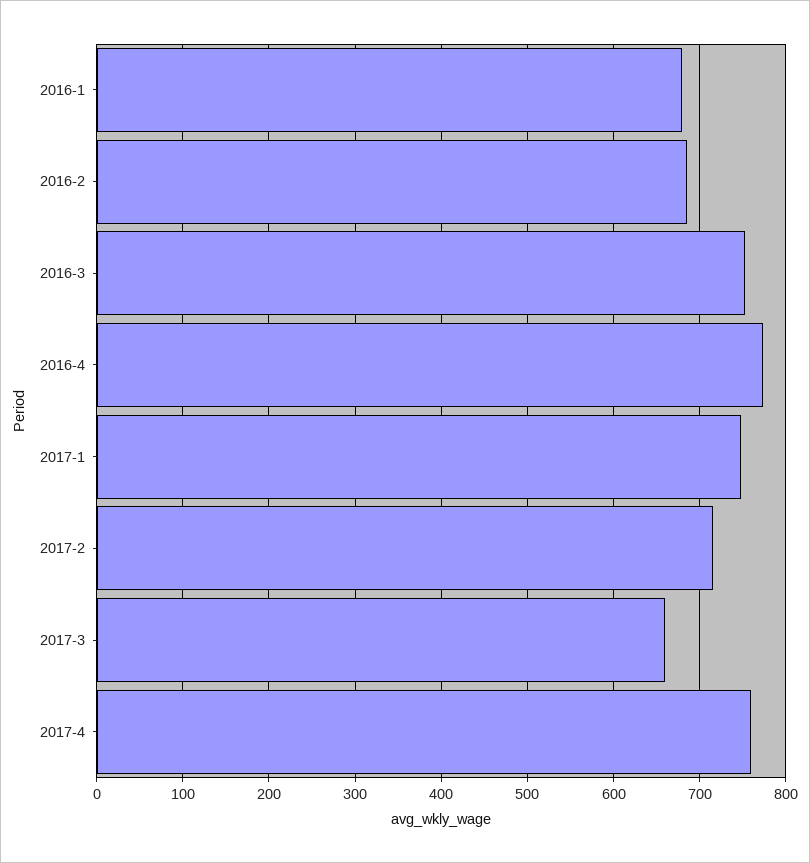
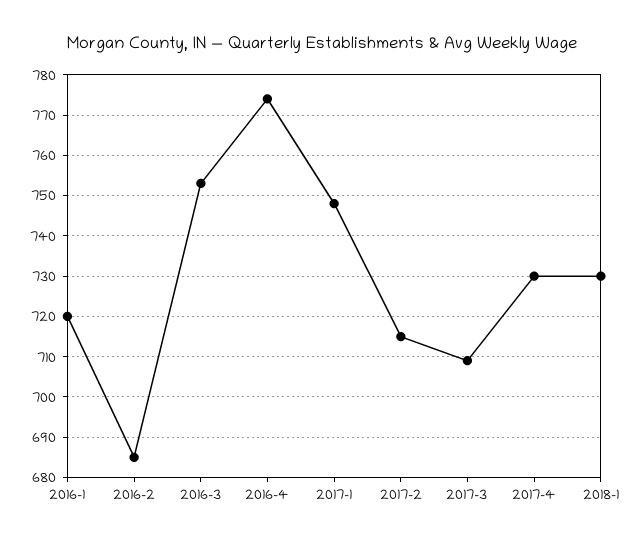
2016-1: 680 -> 720
2017-3: 660 -> 710
2017-4: 760 -> 730
2018-1: none -> 730

